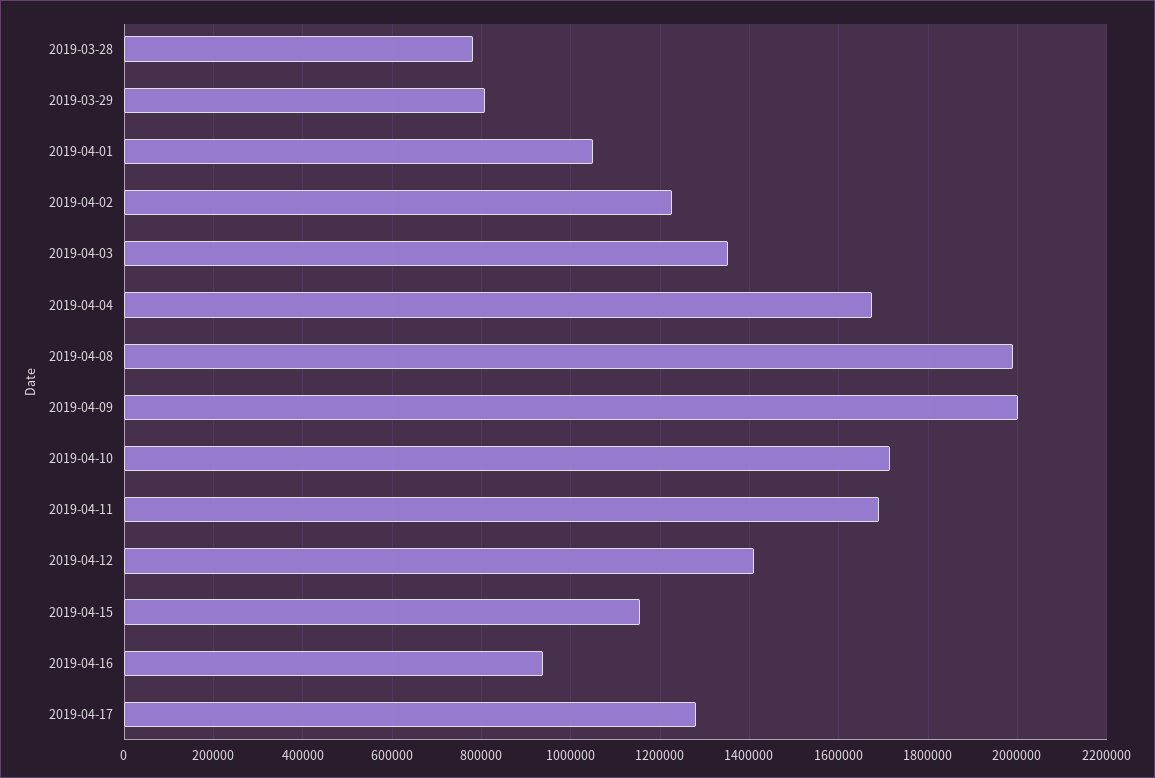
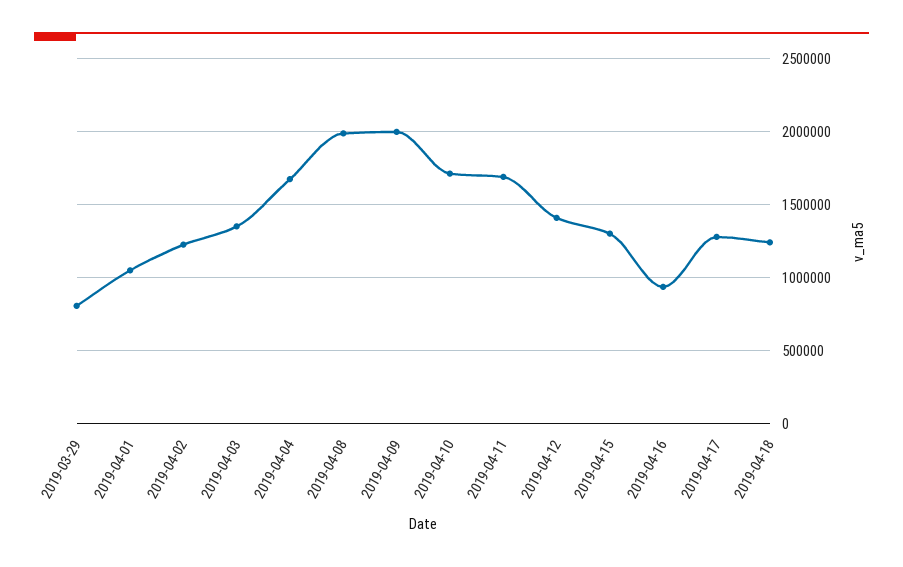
2019-03-28: 780000 -> none
2019-04-15: 1160000 -> 1300000
2019-04-18: none -> 1250000

